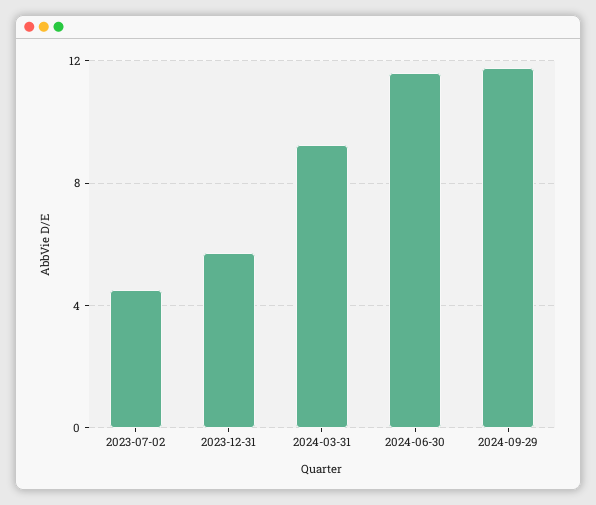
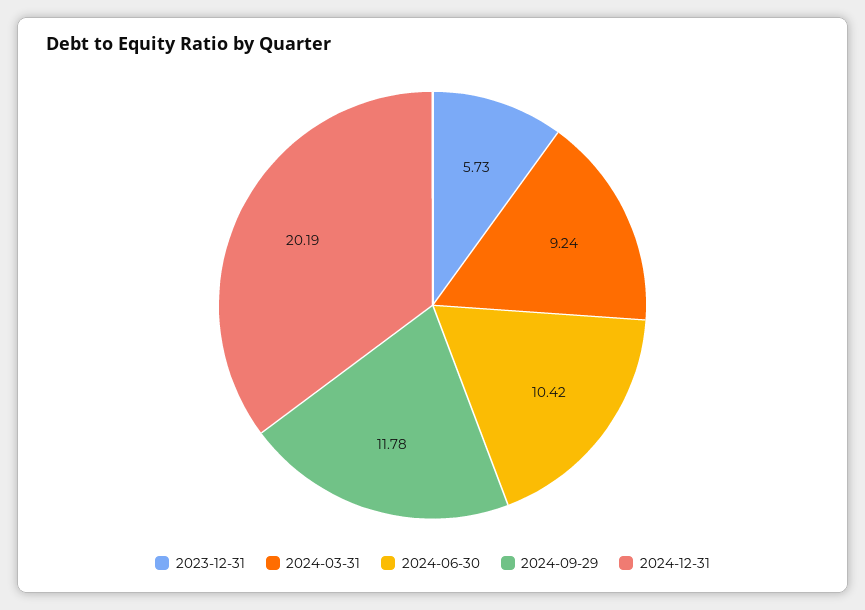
2023-07-02: 4.5 -> none
2024-06-30: 11.5 -> 10.42
2024-12-31: none -> 20.19

